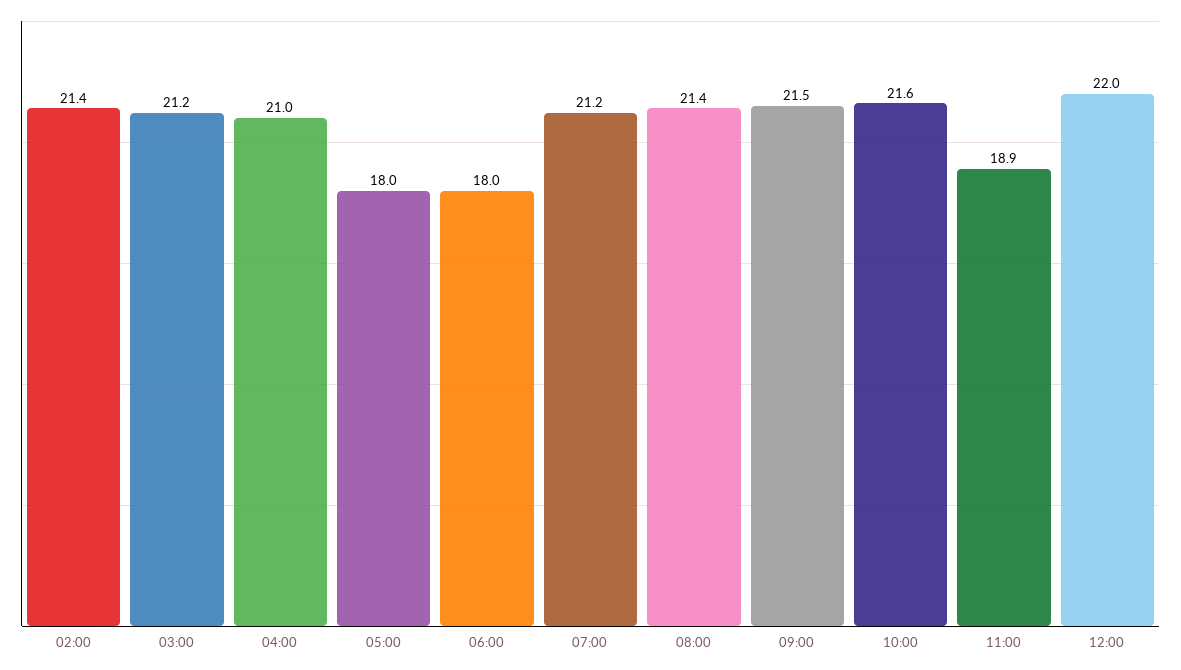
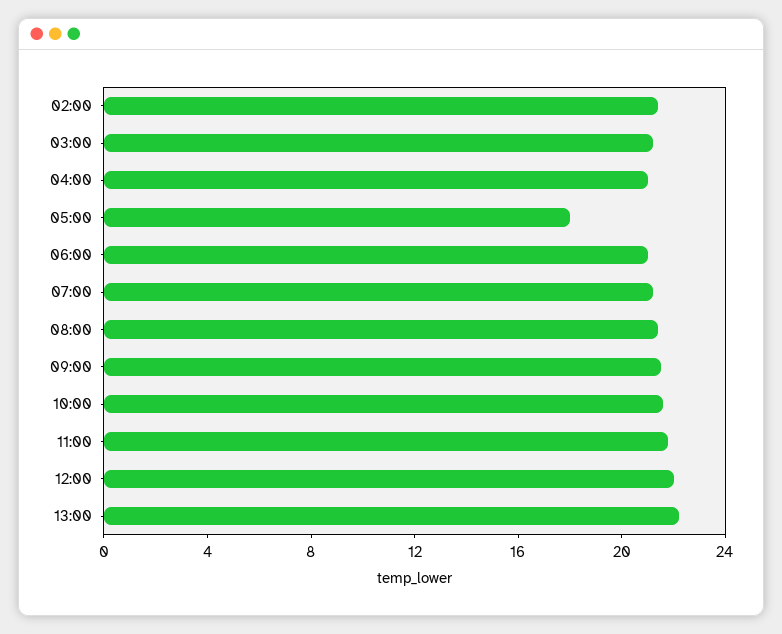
06:00: 18 -> 21
11:00: 18.9 -> 22
13:00: none -> 22

